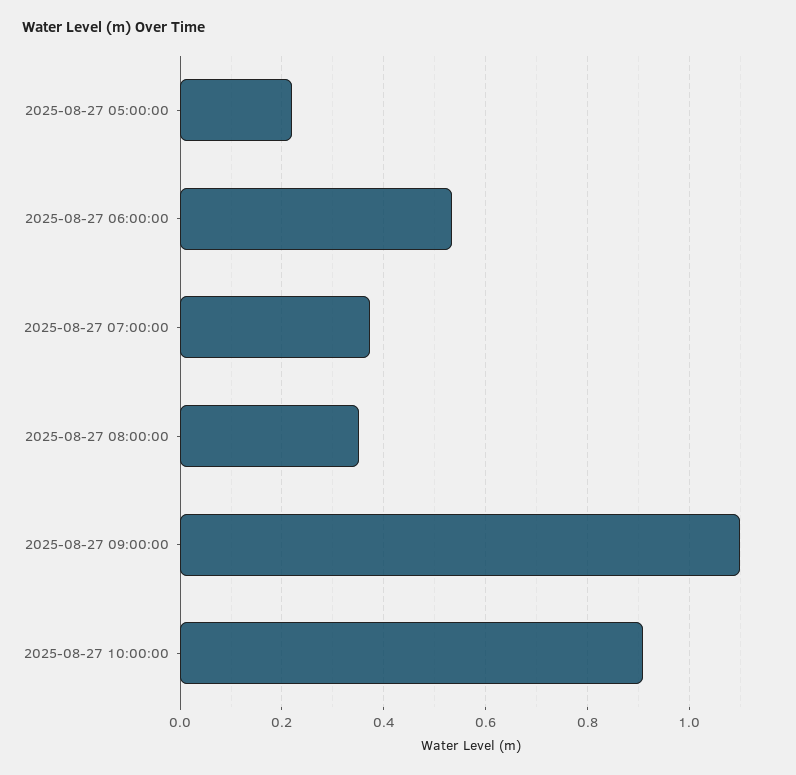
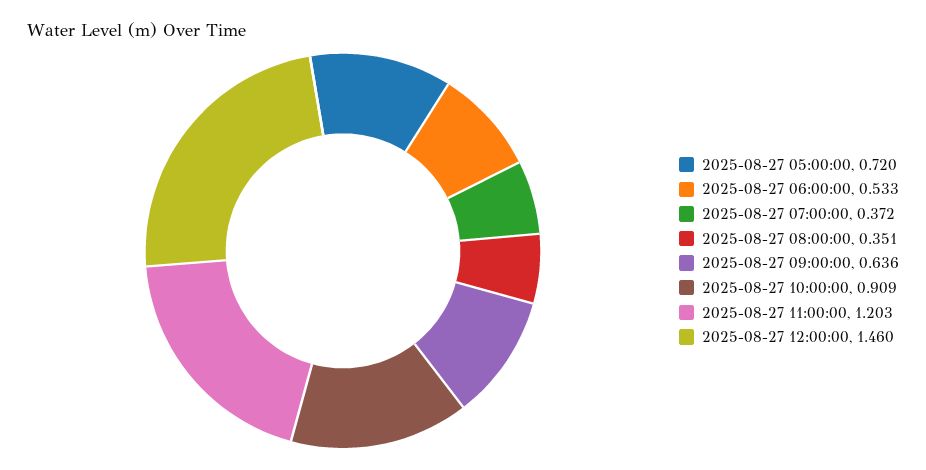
2025-08-27 05:00:00: 0.22 -> 0.72
2025-08-27 09:00:00: 1.1 -> 0.636
2025-08-27 11:00:00: none -> 1.203
2025-08-27 12:00:00: none -> 1.46

